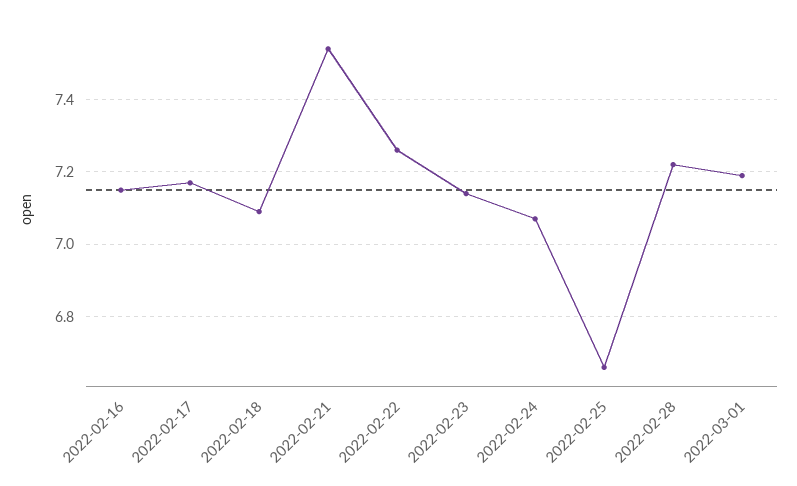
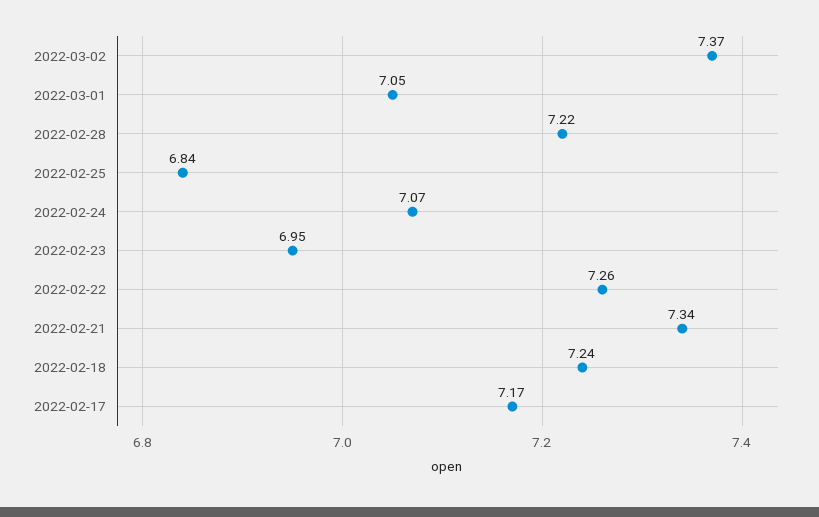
2022-02-16: 7.15 -> none
2022-02-18: 7.1 -> 7.24
2022-02-21: 7.55 -> 7.34
2022-02-23: 7.15 -> 6.95
2022-02-25: 6.65 -> 6.84
2022-03-01: 7.2 -> 7.05
2022-03-02: none -> 7.37

